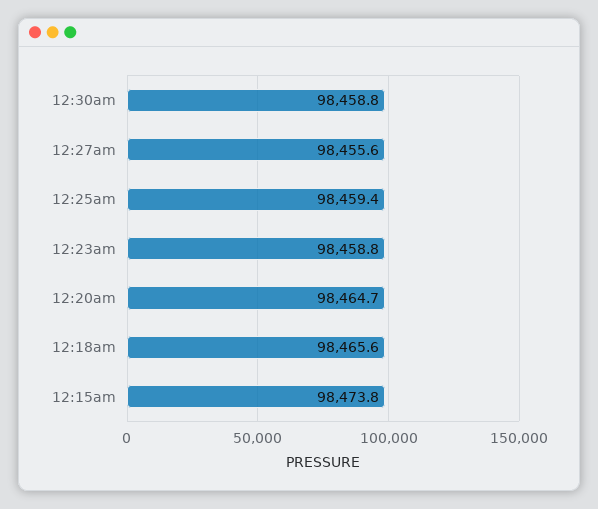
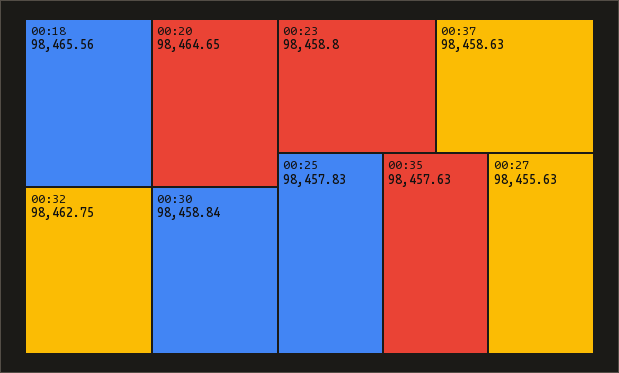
12:25am: 98459.4 -> 98457.83
12:15am: 98473.8 -> none
00:32: none -> 98462.75
00:37: none -> 98458.63
00:35: none -> 98457.63

